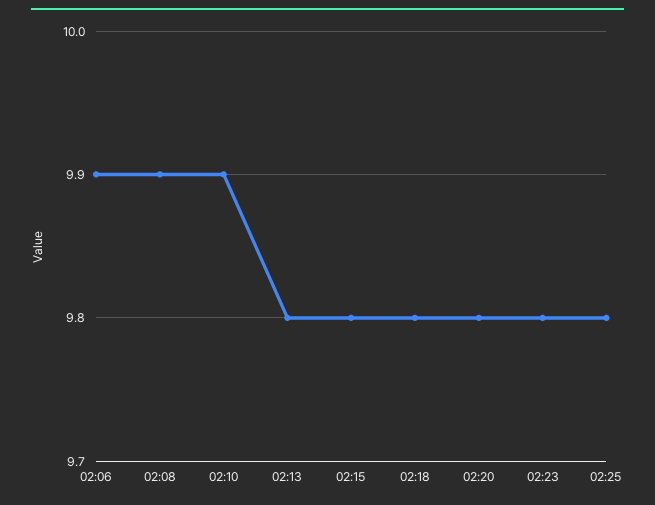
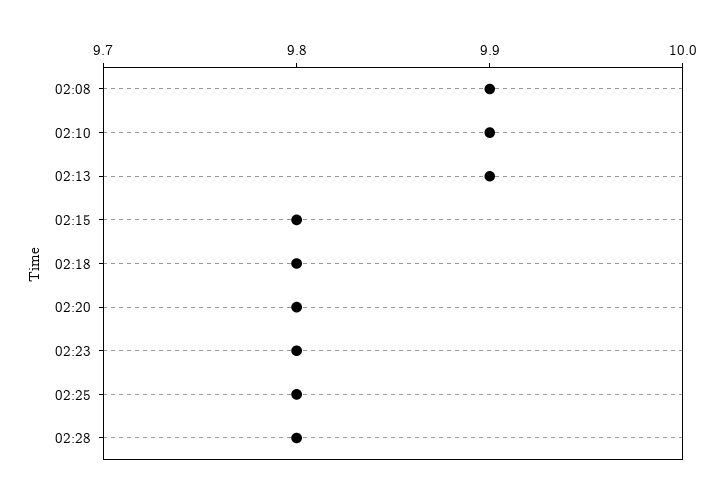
02:06: 9.9 -> none
02:13: 9.8 -> 9.9
02:28: none -> 9.8

